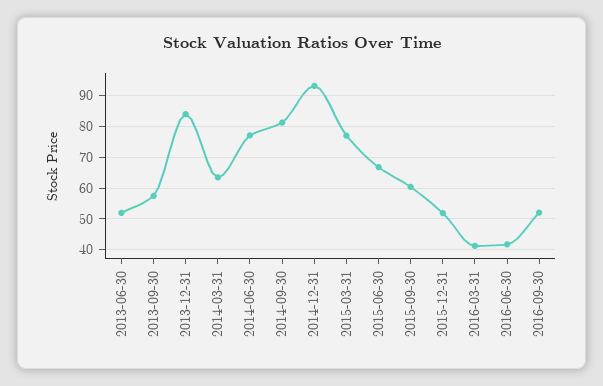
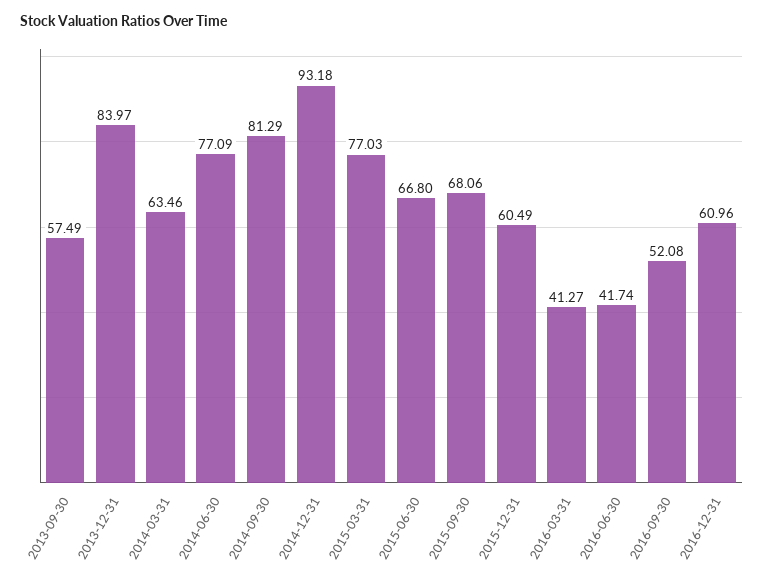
2013-06-30: 52 -> none
2015-09-30: 60 -> 68.06
2015-12-31: 52 -> 60.49
2016-12-31: none -> 60.96

